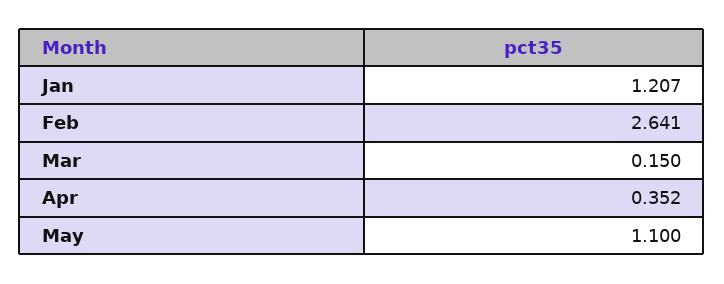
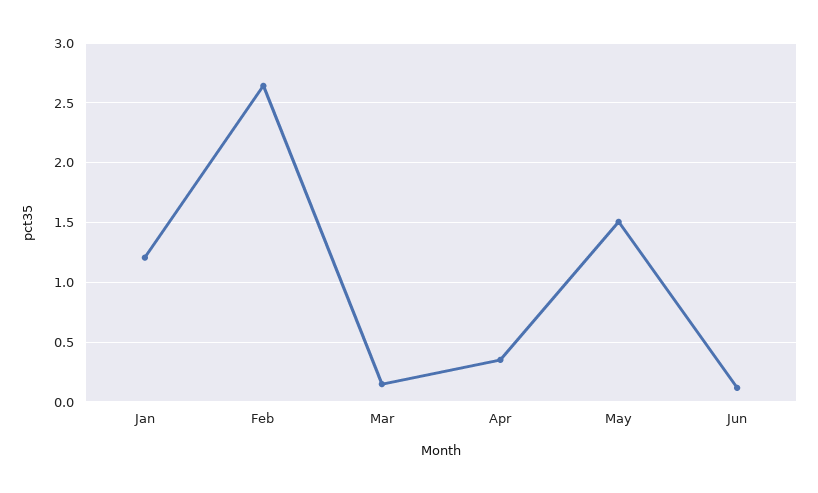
May: 1.1 -> 1.5
Jun: none -> 0.1

